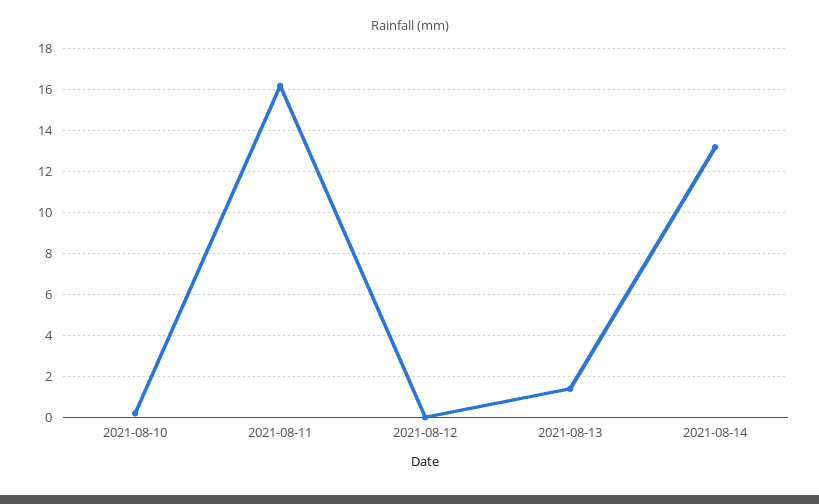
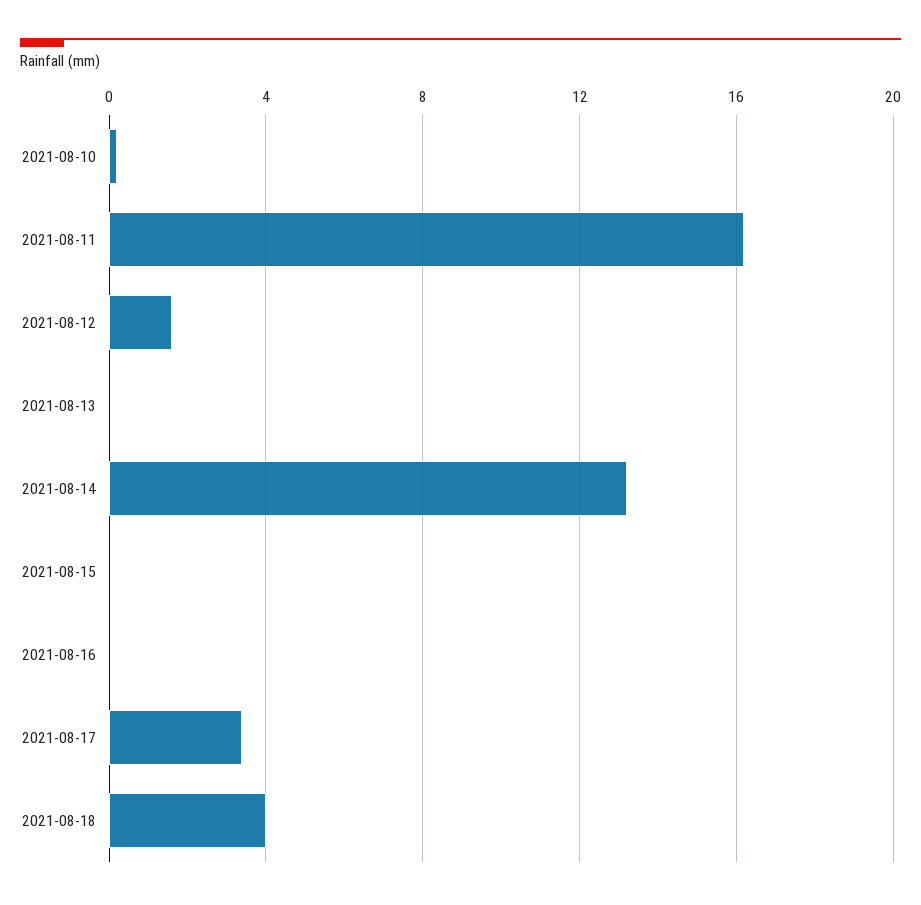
2021-08-12: 0 -> 1.5
2021-08-13: 1.5 -> 0
2021-08-15: none -> 0
2021-08-16: none -> 0
2021-08-17: none -> 3.5
2021-08-18: none -> 4

